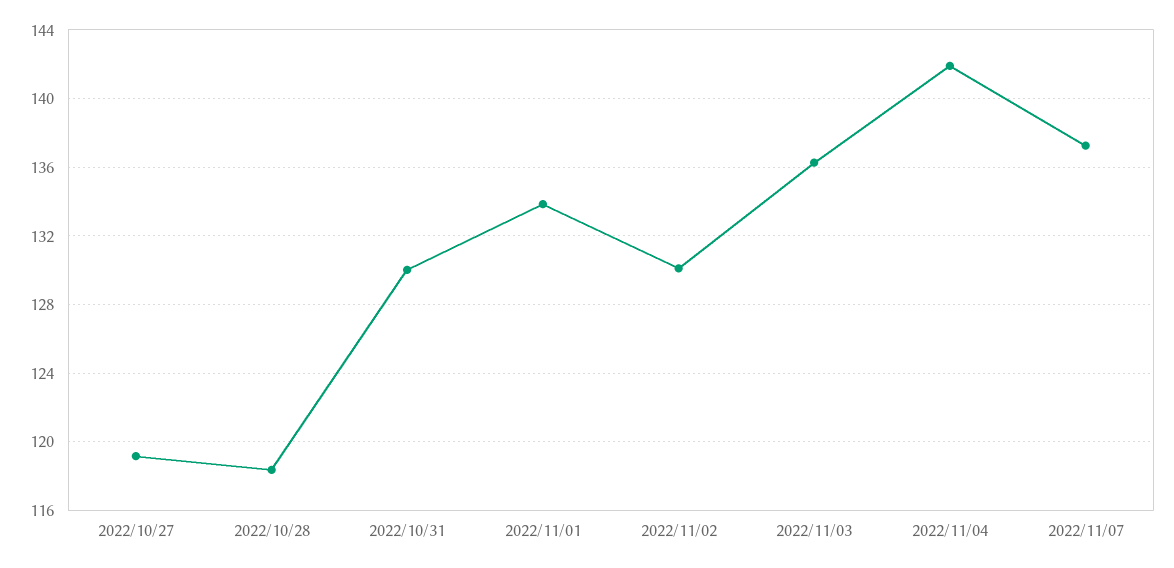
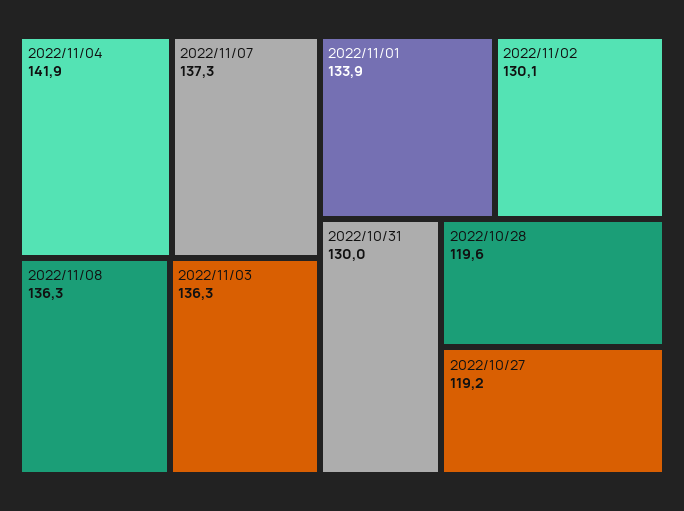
2022/10/28: 118.5 -> 119.6
2022/11/08: none -> 136.3

